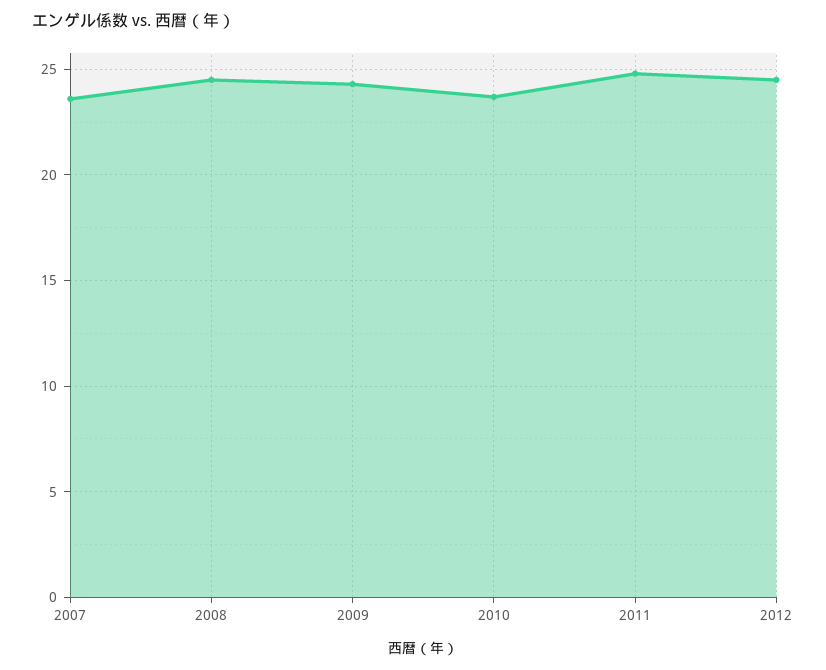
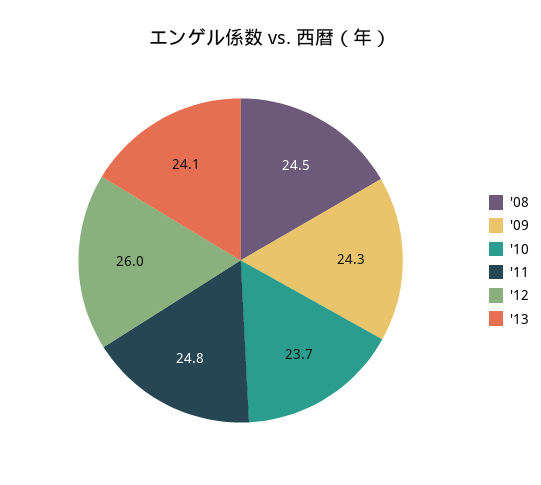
2007: 23.5 -> none
2012: 24.5 -> 26
'13: none -> 24.1

